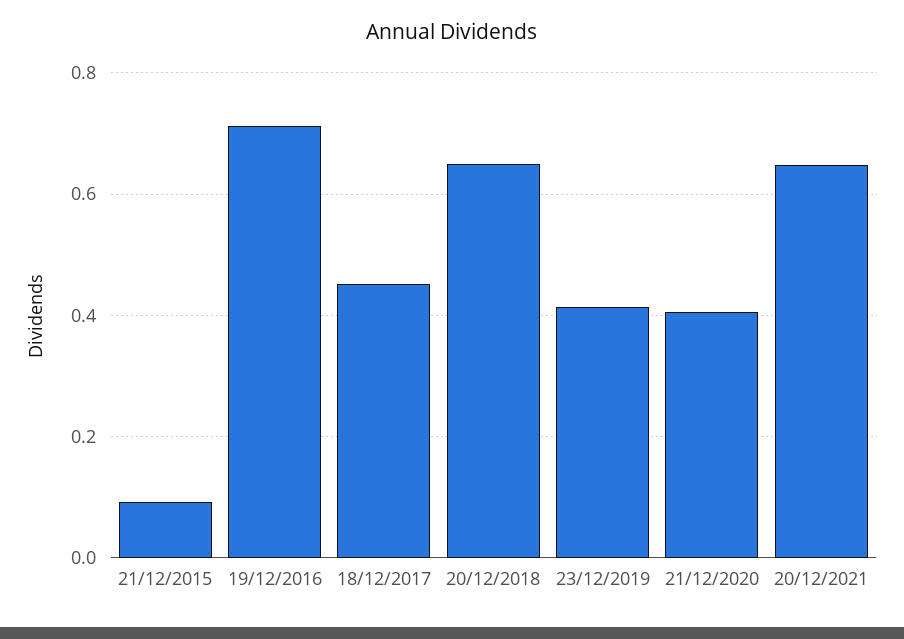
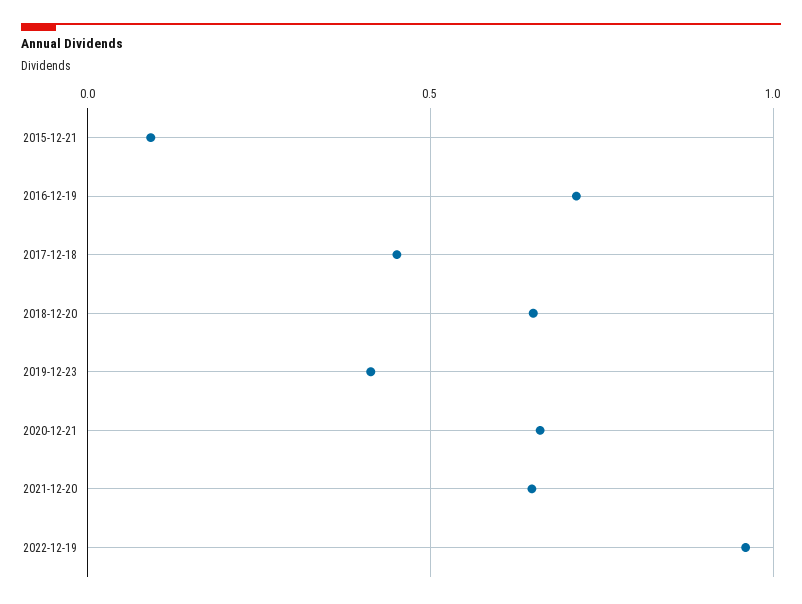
21/12/2020: 0.4 -> 0.65
2022-12-19: none -> 0.95

